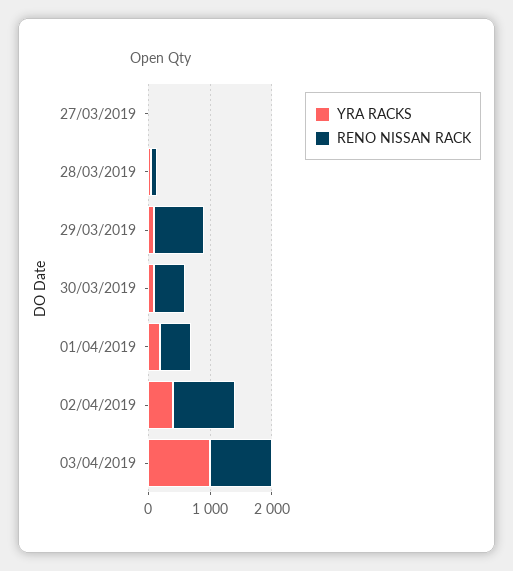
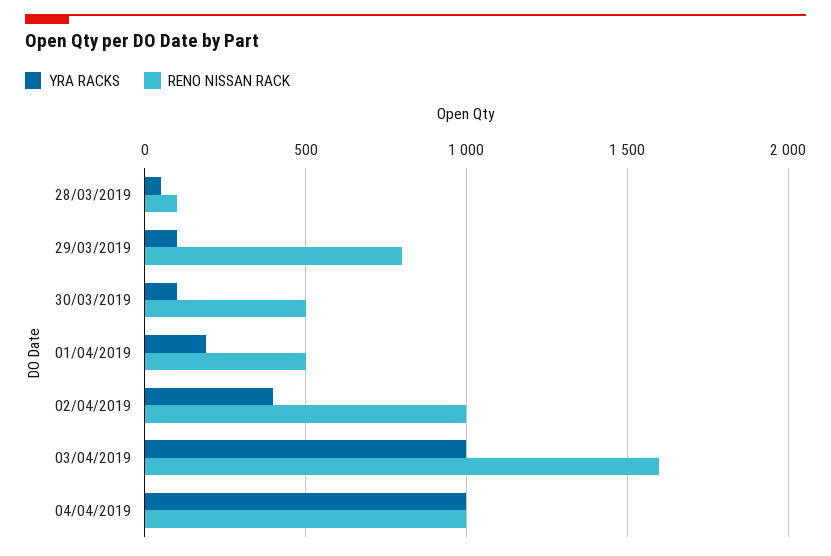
YRA RACKS, 27/03/2019: 0 -> none
RENO NISSAN RACK, 27/03/2019: 0 -> none
RENO NISSAN RACK, 03/04/2019: 1000 -> 1600
YRA RACKS, 04/04/2019: none -> 1000
RENO NISSAN RACK, 04/04/2019: none -> 1000

